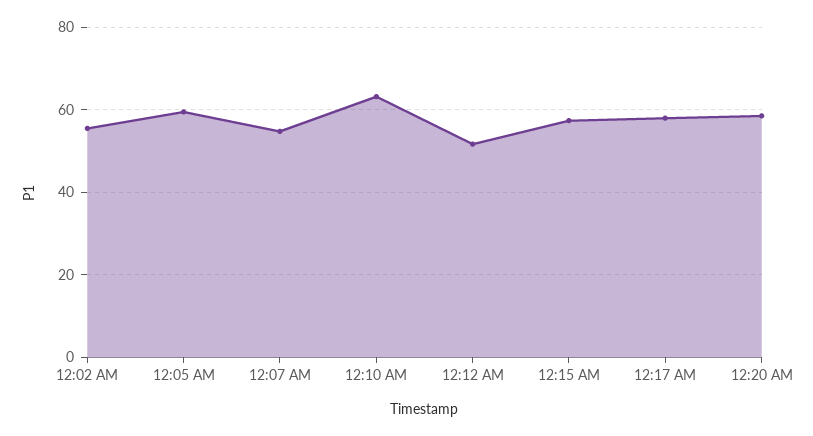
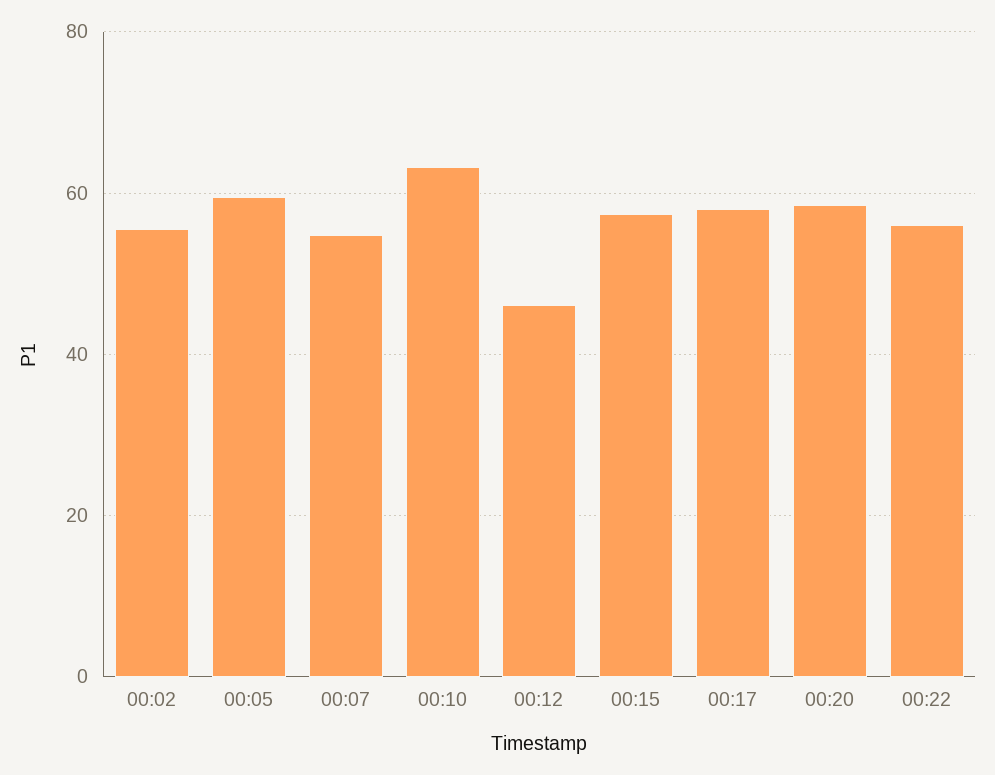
12:12 AM: 52 -> 46
00:22: none -> 56

